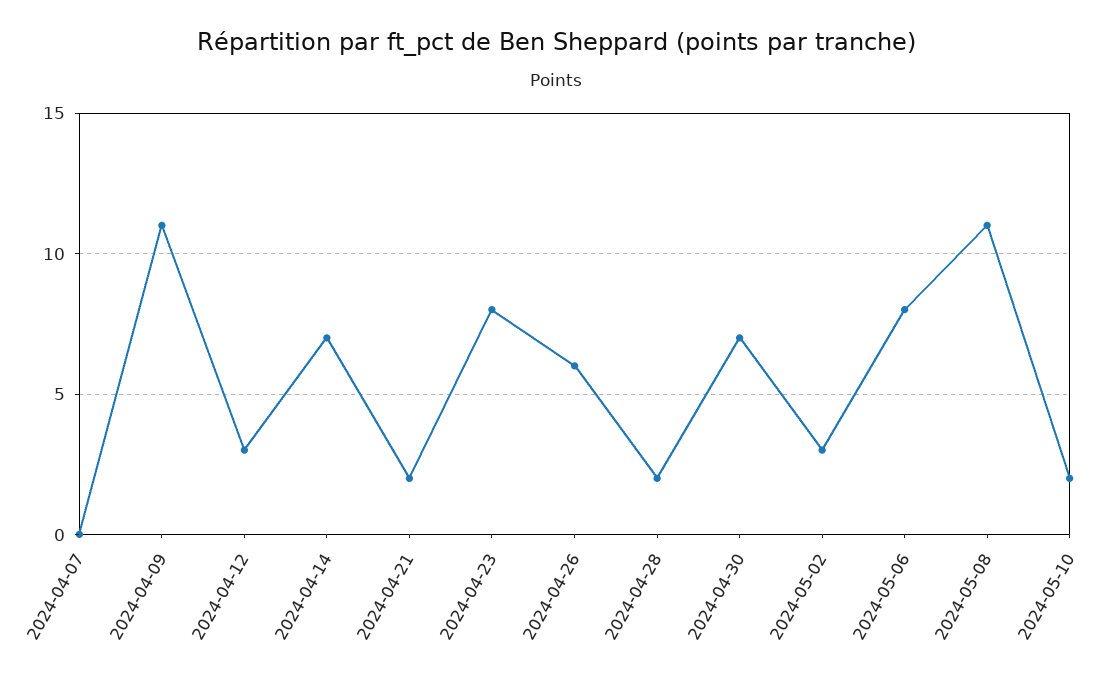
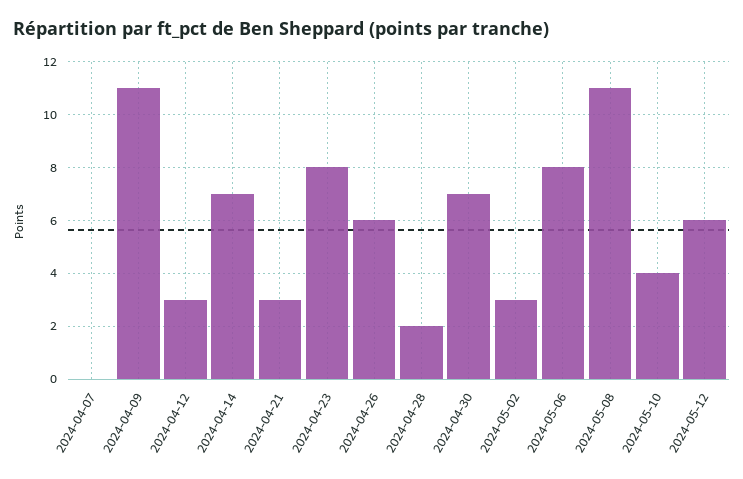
2024-04-21: 2 -> 3
2024-05-10: 2 -> 4
2024-05-12: none -> 6

